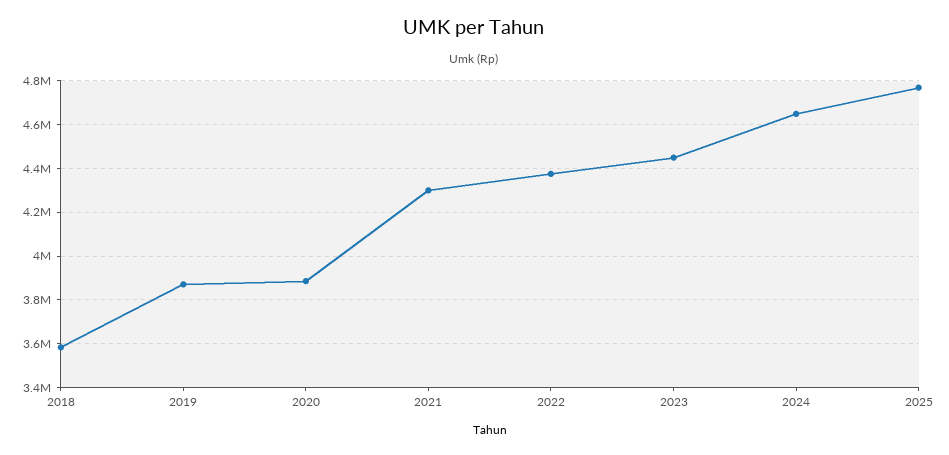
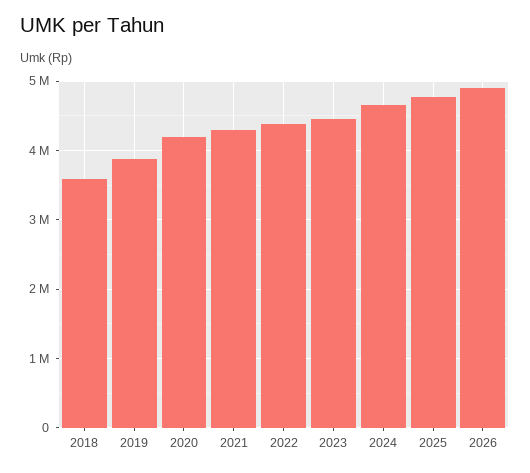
2020: 3900000 -> 4200000
2026: none -> 4900000

